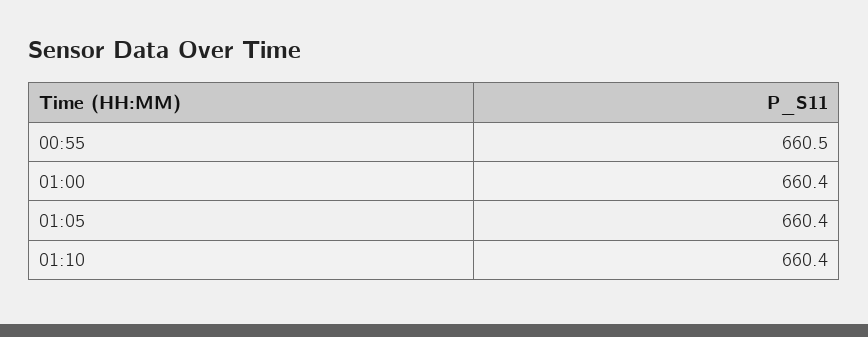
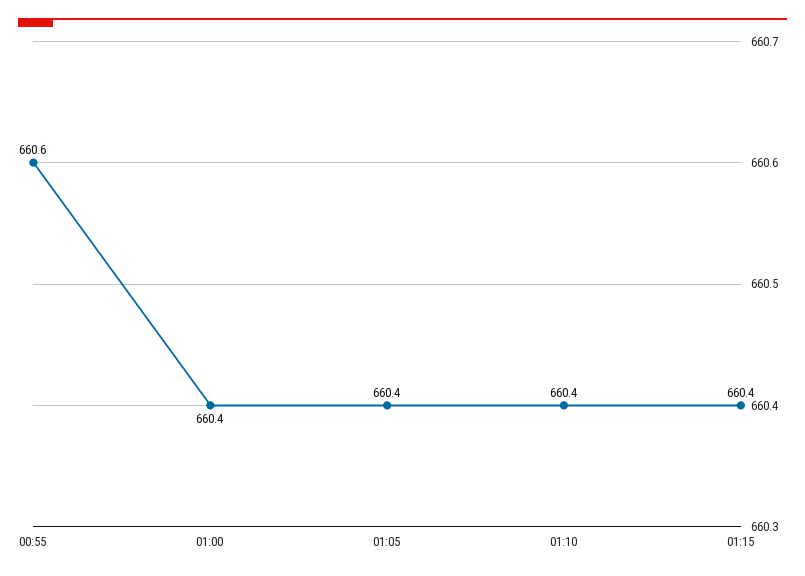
00:55: 660.5 -> 660.6
01:15: none -> 660.4

